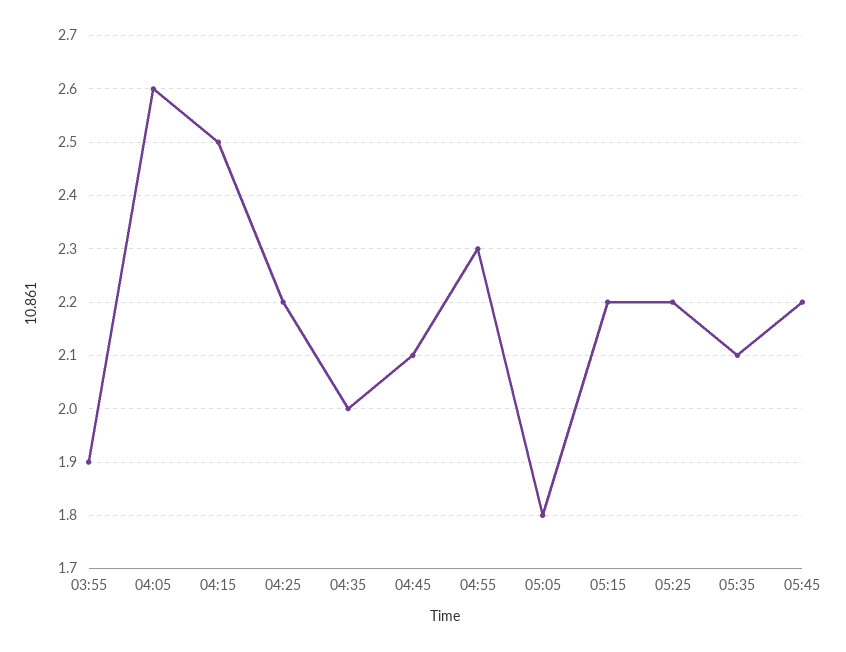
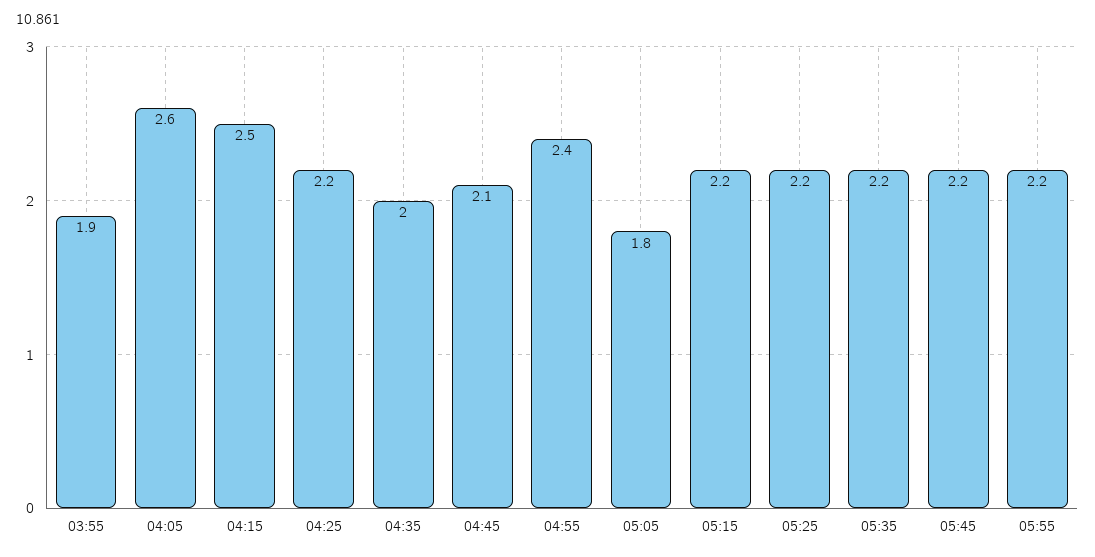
04:55: 2.3 -> 2.4
05:35: 2.1 -> 2.2
05:55: none -> 2.2

